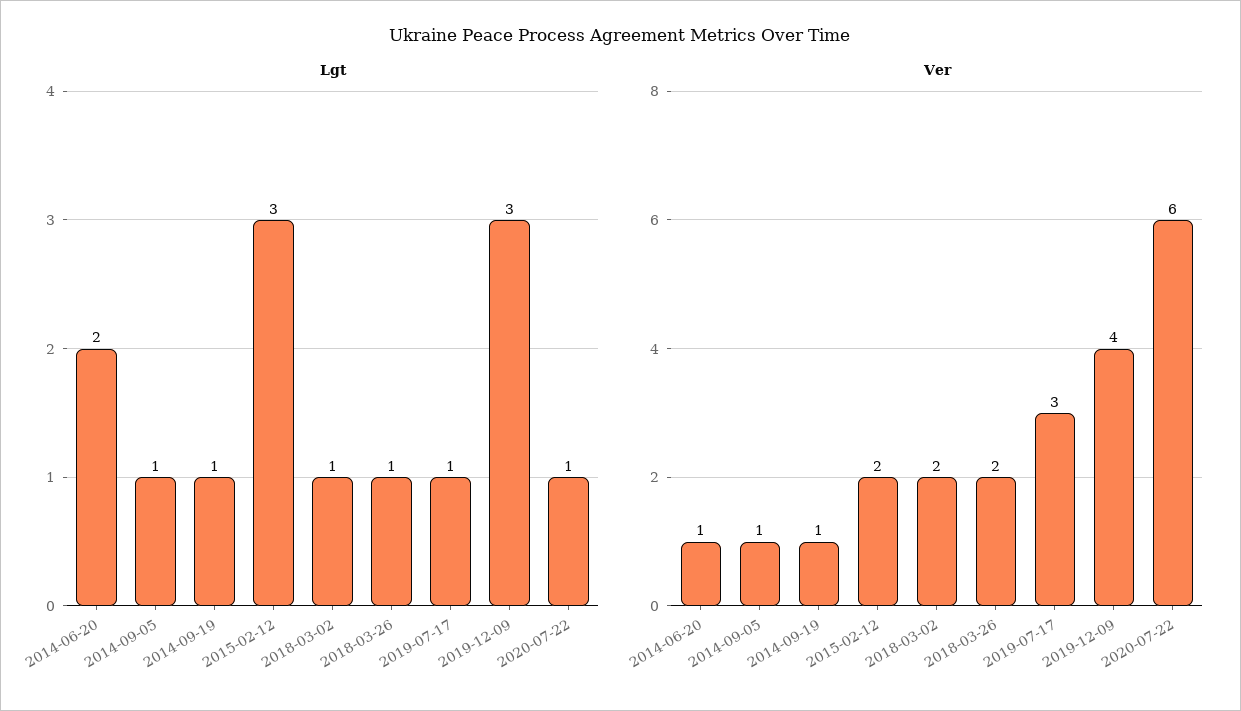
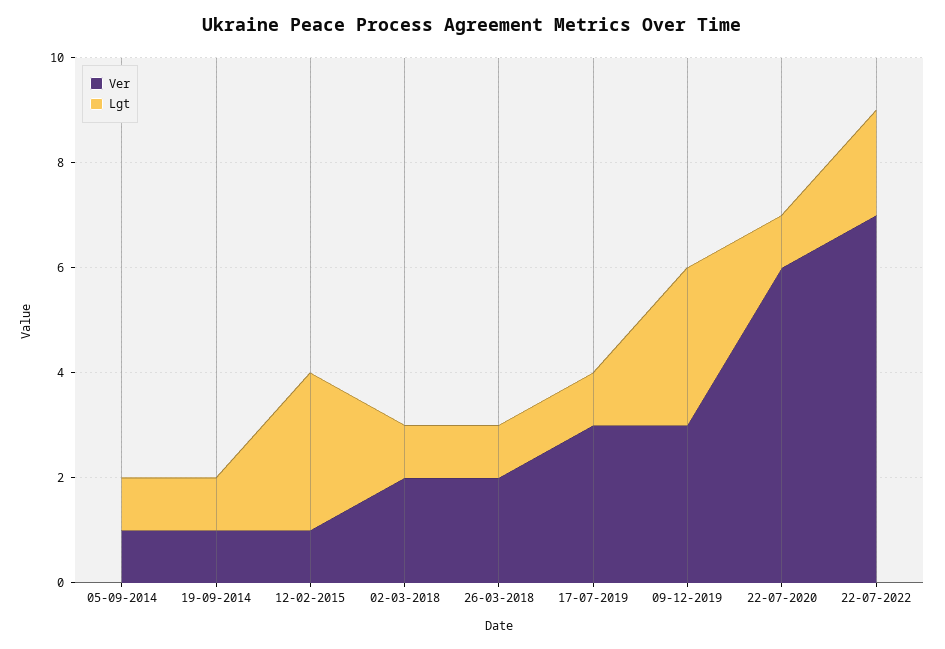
Lgt, 2014-06-20: 2 -> none
Ver, 2014-06-20: 1 -> none
Ver, 2015-02-12: 2 -> 1
Ver, 2019-12-09: 4 -> 3
Ver, 22-07-2022: none -> 7
Lgt, 22-07-2022: none -> 2

